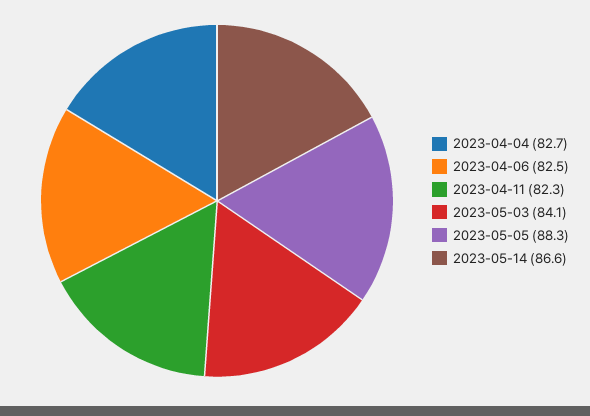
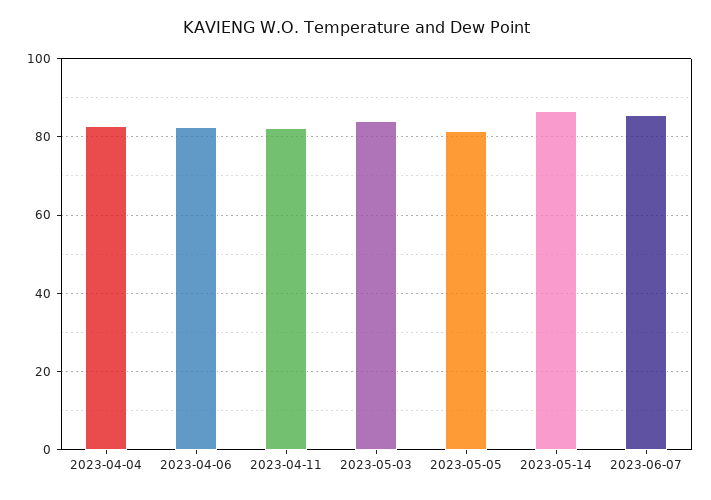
2023-05-05: 88.3 -> 82
2023-06-07: none -> 86

